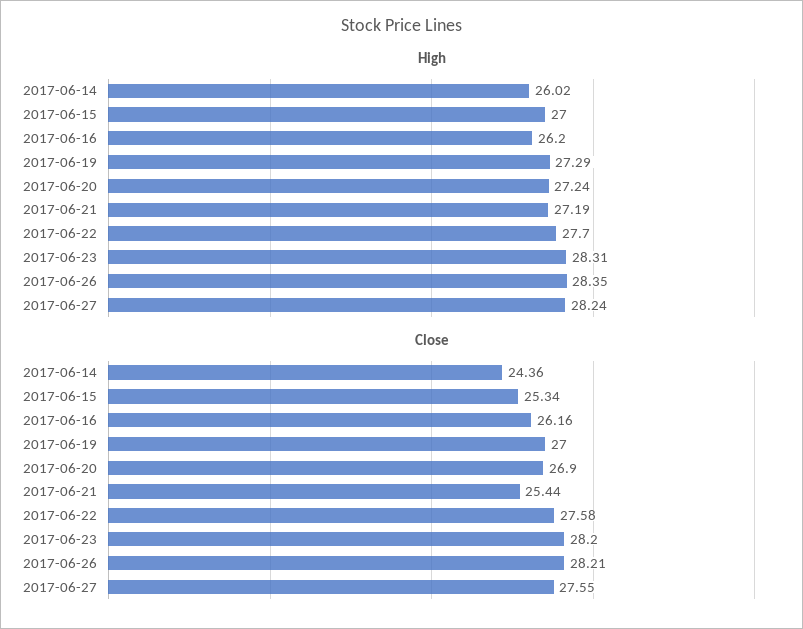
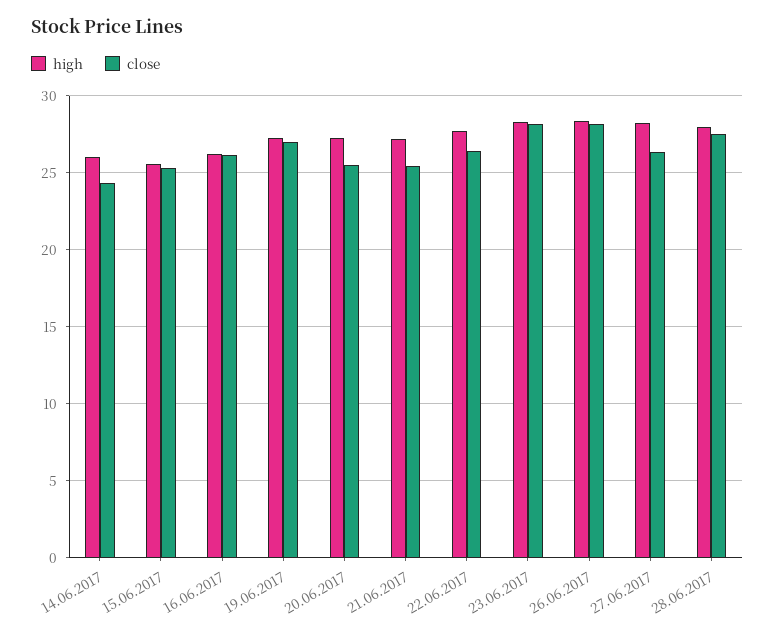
High, 2017-06-15: 27 -> 25.5
Close, 2017-06-20: 26.9 -> 25.5
Close, 2017-06-22: 27.58 -> 26.5
Close, 2017-06-27: 27.55 -> 26.5
High, 28.06.2017: none -> 28
Close, 28.06.2017: none -> 27.5

